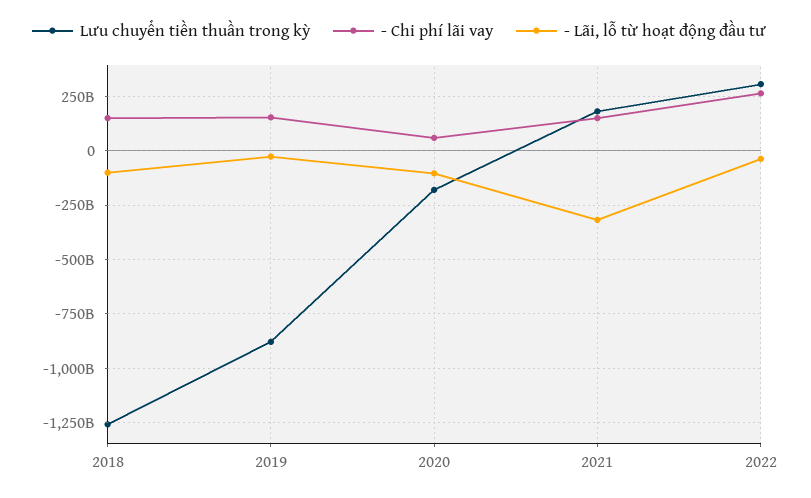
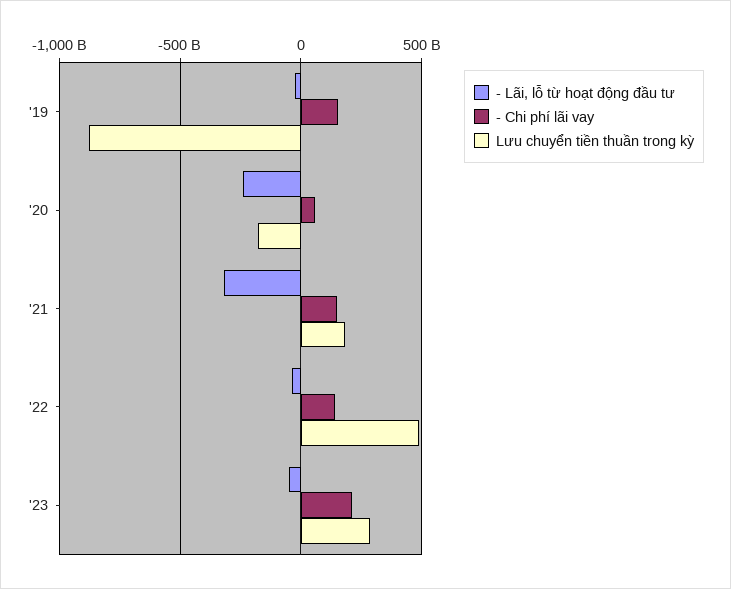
Lưu chuyển tiền thuần trong kỳ, 2018: -1250000000000 -> none
- Chi phí lãi vay, 2018: 150000000000 -> none
- Lãi, lỗ từ hoạt động đầu tư, 2018: -100000000000 -> none
- Lãi, lỗ từ hoạt động đầu tư, 2020: -100000000000 -> -250000000000
Lưu chuyển tiền thuần trong kỳ, 2022: 300000000000 -> 500000000000
- Chi phí lãi vay, 2022: 250000000000 -> 150000000000
- Lãi, lỗ từ hoạt động đầu tư, '23: none -> -50000000000
- Chi phí lãi vay, '23: none -> 200000000000
Lưu chuyển tiền thuần trong kỳ, '23: none -> 300000000000

